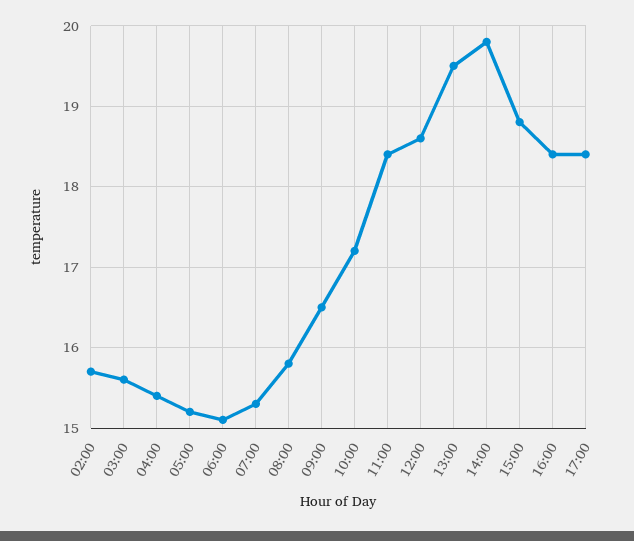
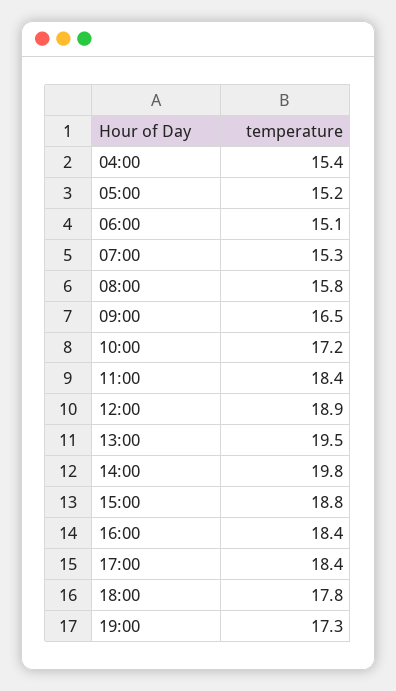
02:00: 15.7 -> none
03:00: 15.6 -> none
12:00: 18.6 -> 18.9
18:00: none -> 17.8
19:00: none -> 17.3

